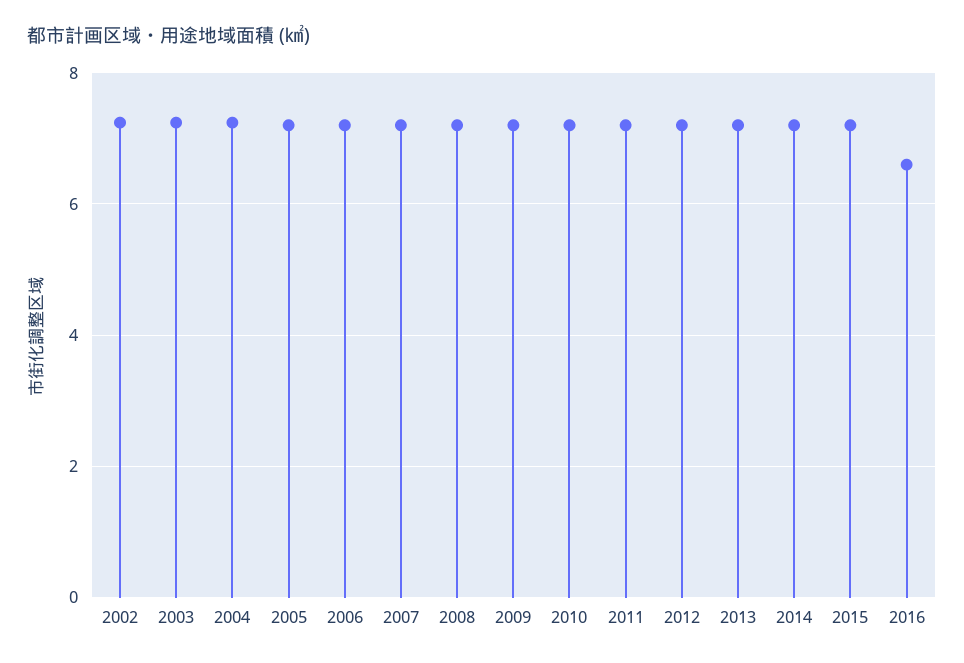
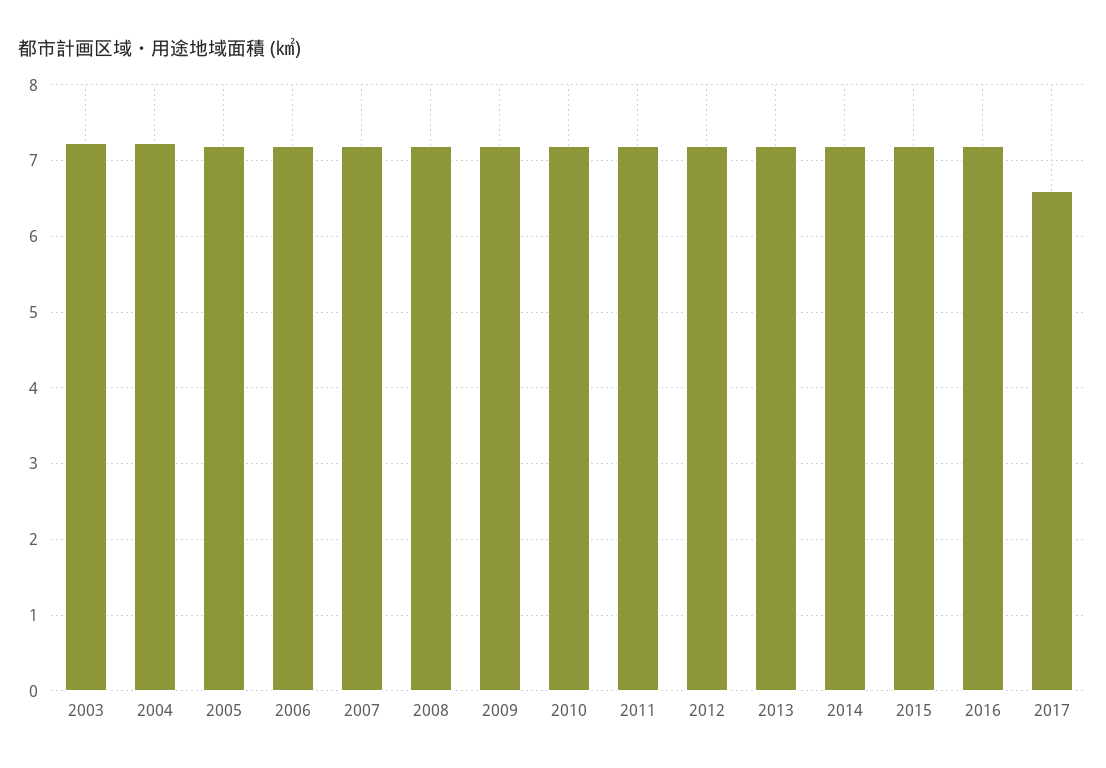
2002: 7.2 -> none
2016: 6.6 -> 7.2
2017: none -> 6.6

